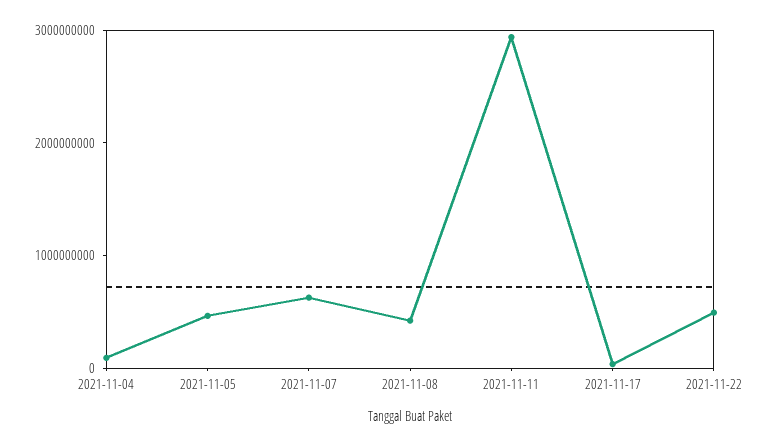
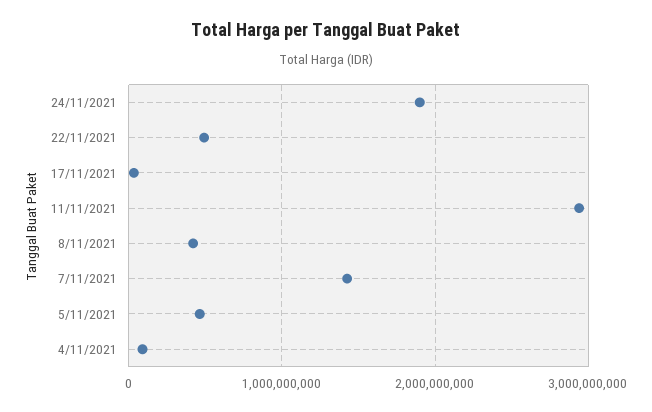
2021-11-07: 600000000 -> 1400000000
24/11/2021: none -> 1900000000

